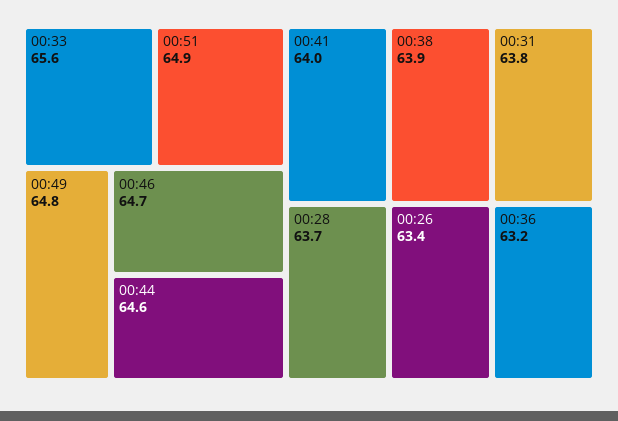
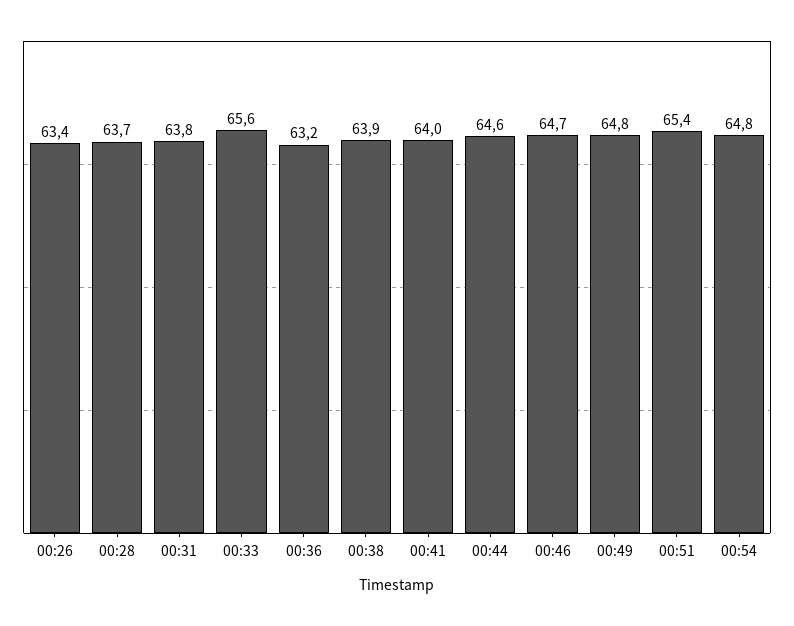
00:51: 64.9 -> 65.4
00:54: none -> 64.8

